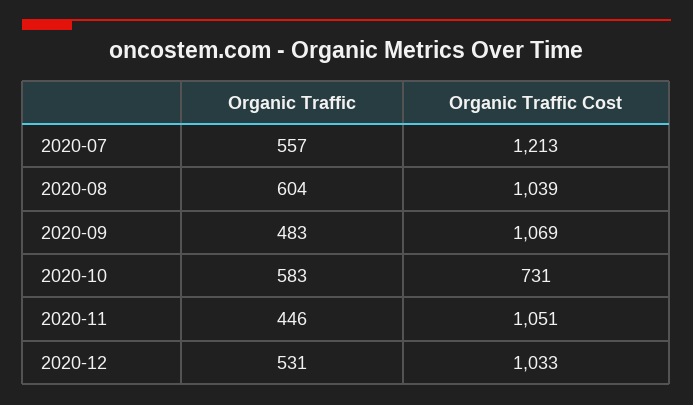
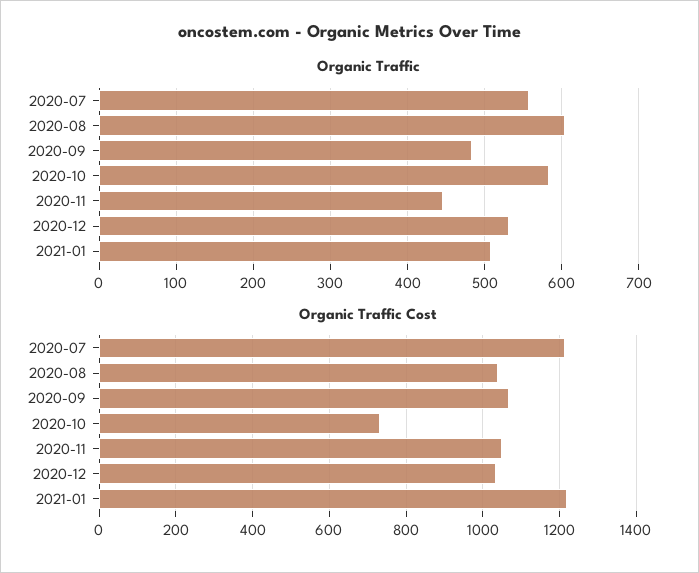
Organic Traffic, 2021-01: none -> 510
Organic Traffic Cost, 2021-01: none -> 1220

